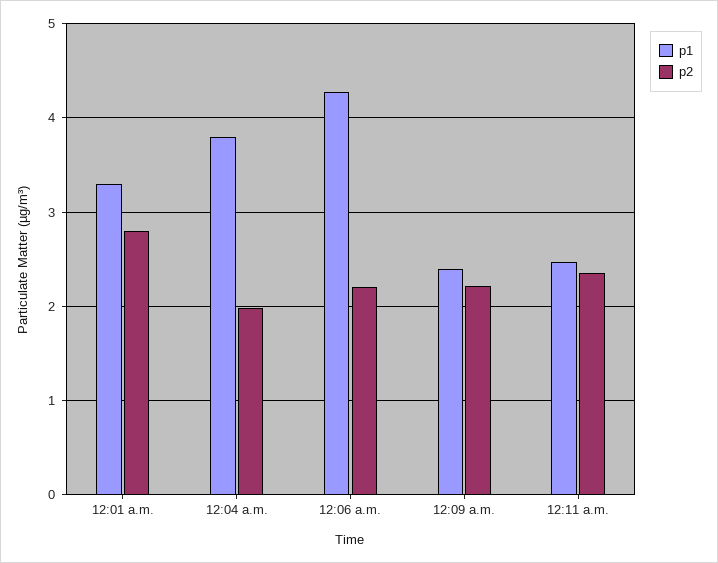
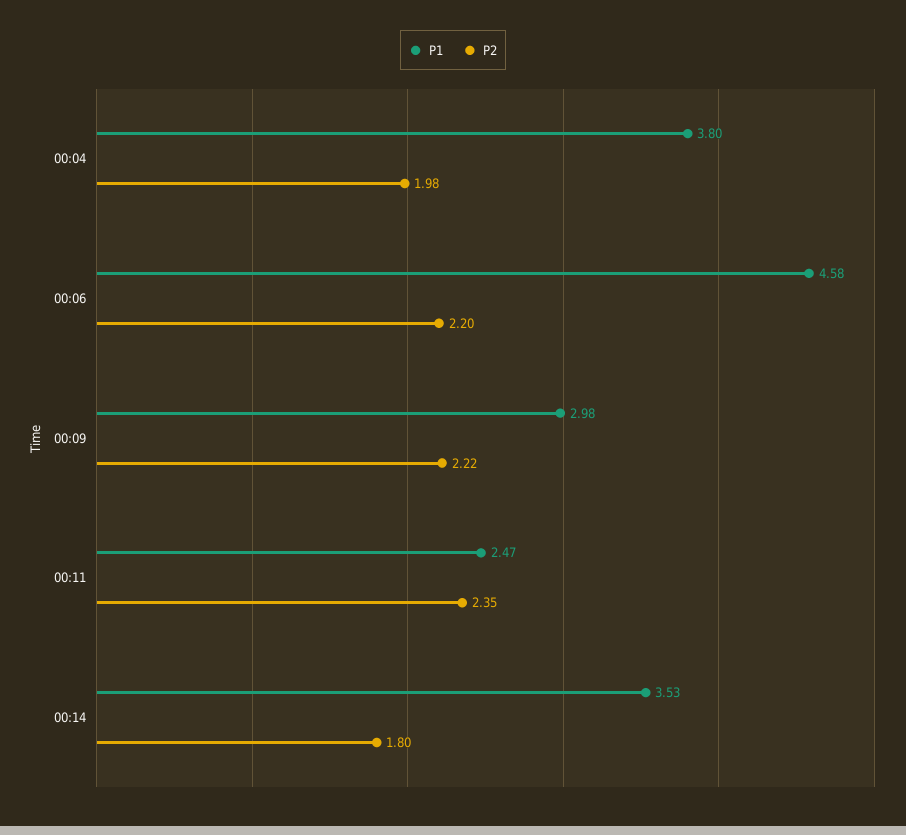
p1, 12:01 a.m.: 3.3 -> none
p2, 12:01 a.m.: 2.8 -> none
p1, 12:06 a.m.: 4.3 -> 4.58
p1, 12:09 a.m.: 2.4 -> 2.98
p1, 00:14: none -> 3.53
p2, 00:14: none -> 1.8

